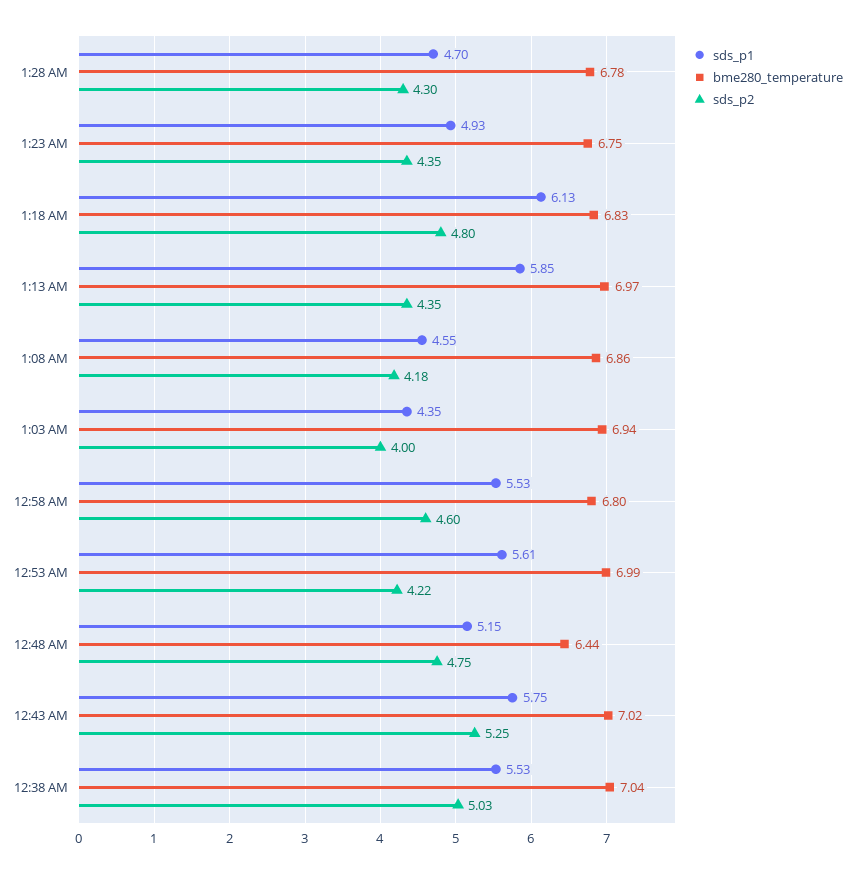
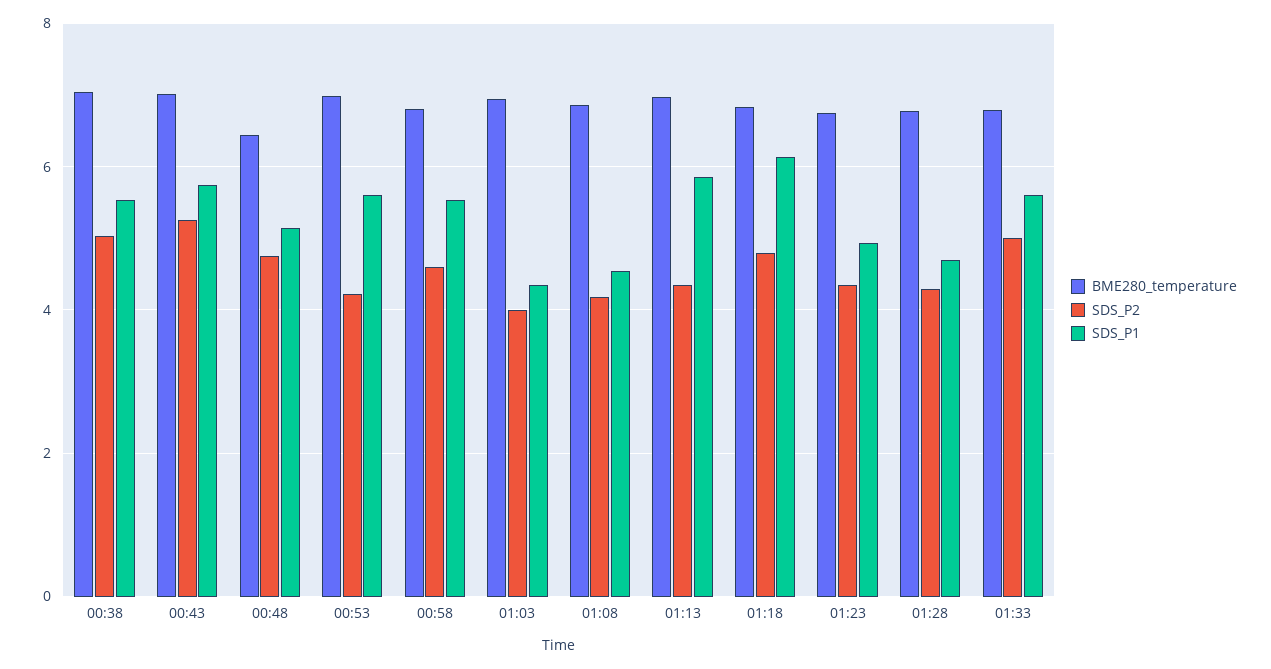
bme280_temperature, 01:33: none -> 6.8
sds_p2, 01:33: none -> 5
sds_p1, 01:33: none -> 5.6

